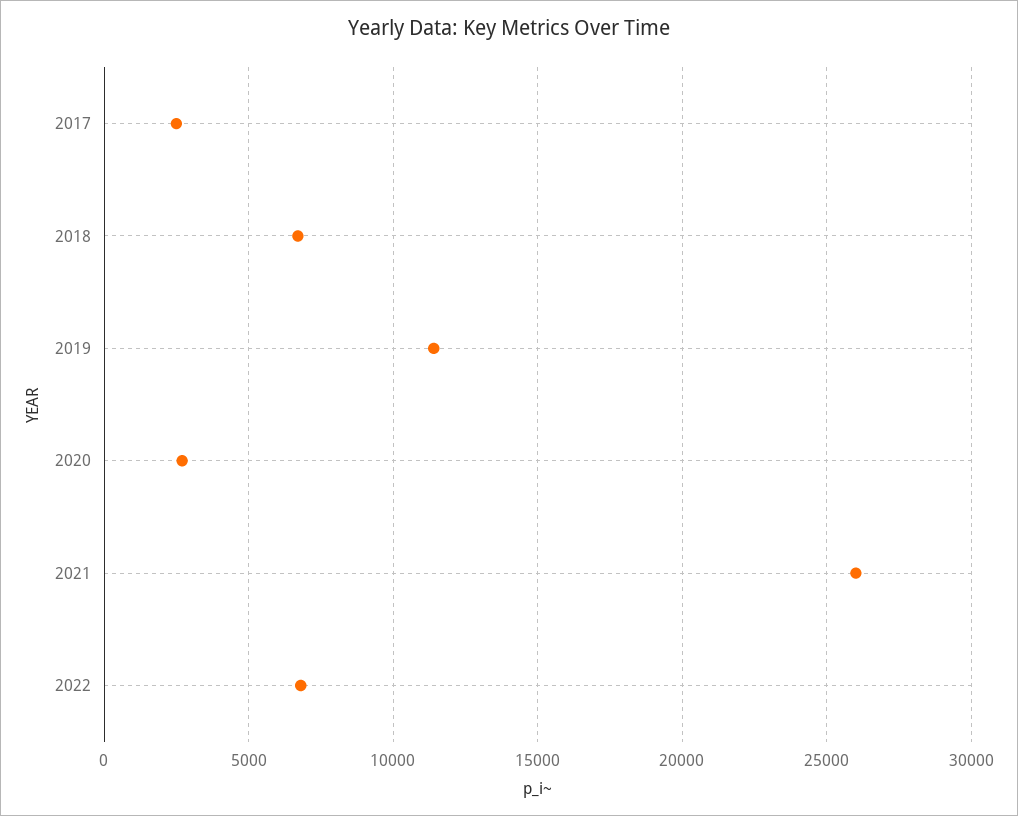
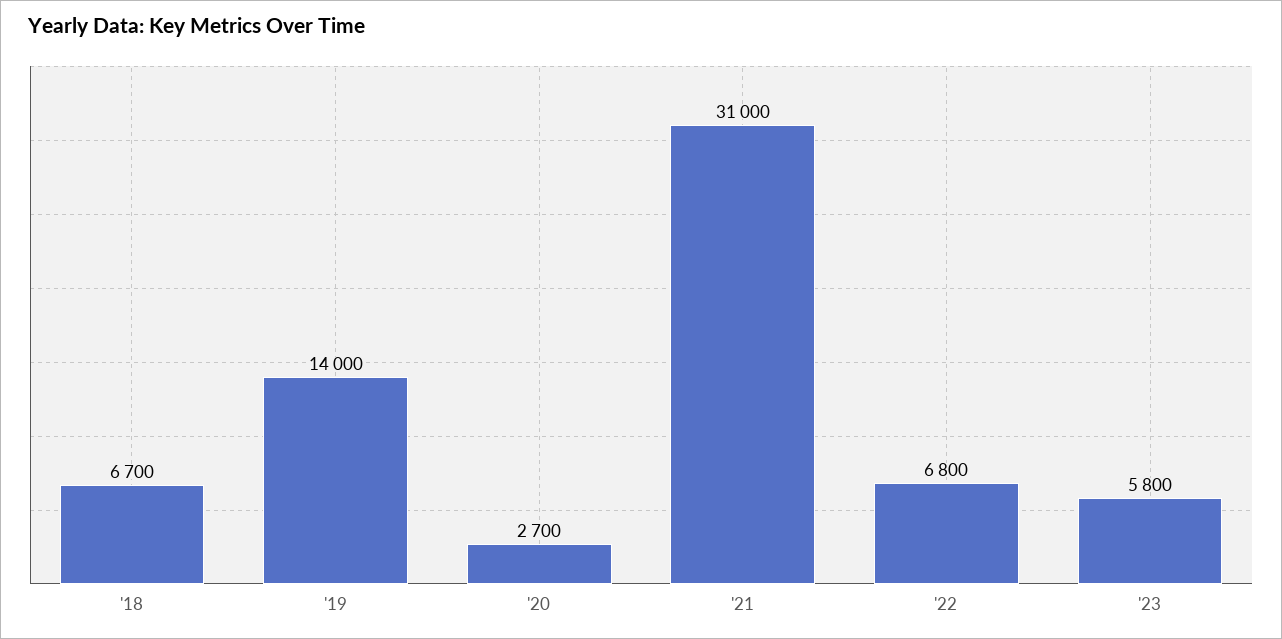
2017: 2500 -> none
2019: 11500 -> 14000
2021: 26000 -> 31000
'23: none -> 5800

